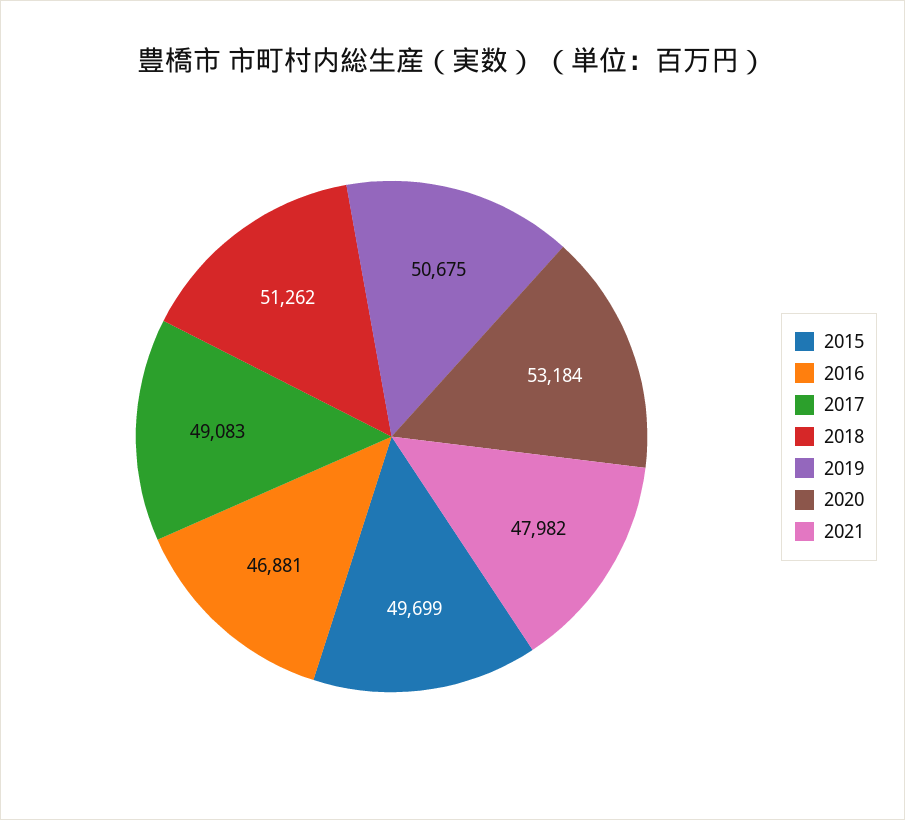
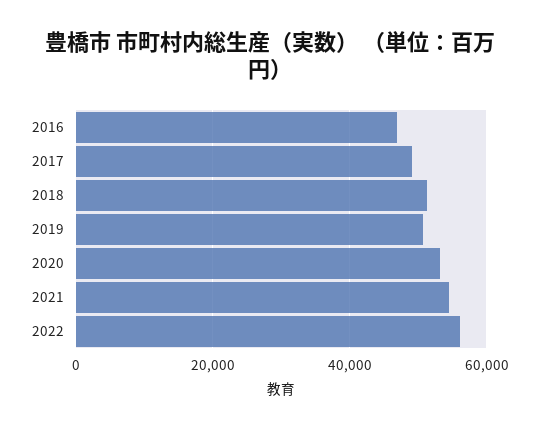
2015: 49699 -> none
2021: 47982 -> 54000
2022: none -> 56000

